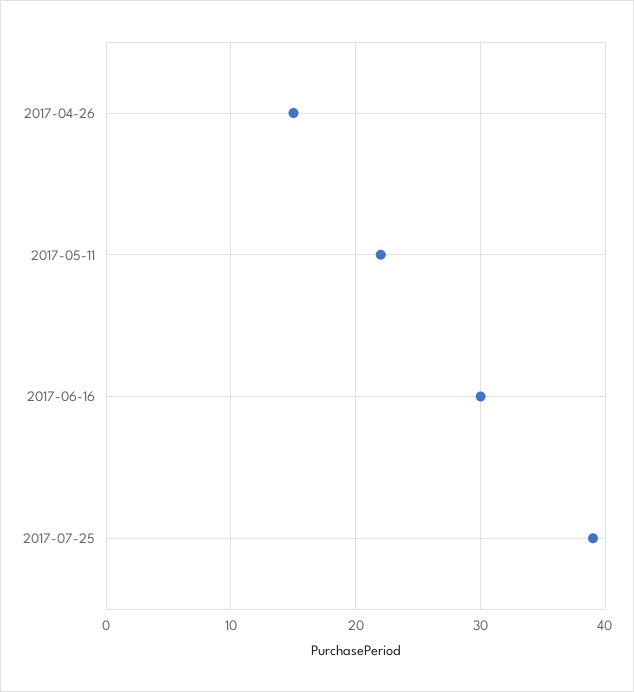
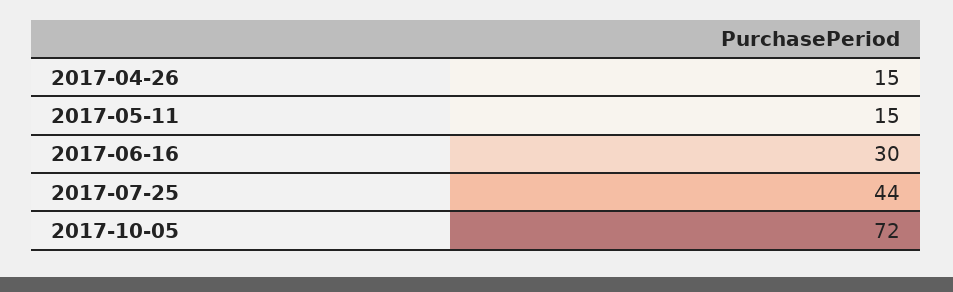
2017-05-11: 22 -> 15
2017-07-25: 39 -> 44
2017-10-05: none -> 72

